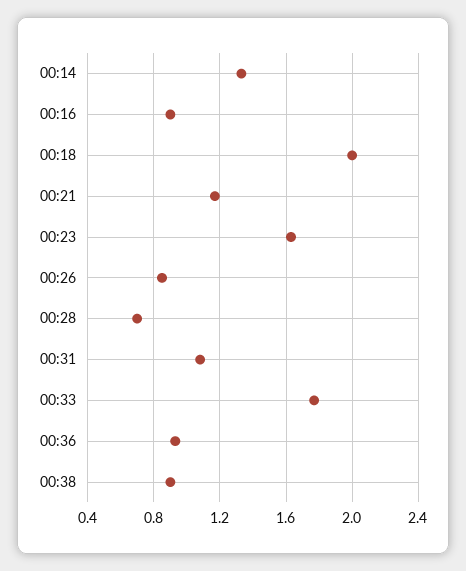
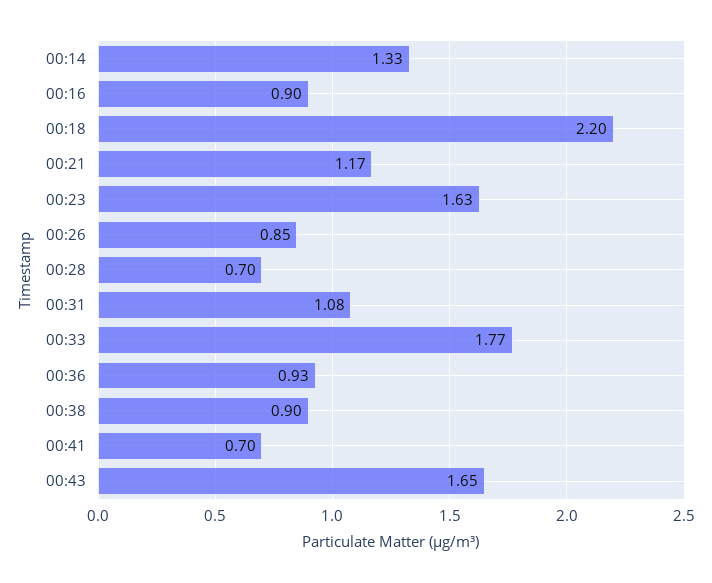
00:18: 2 -> 2.2
00:41: none -> 0.7
00:43: none -> 1.65

